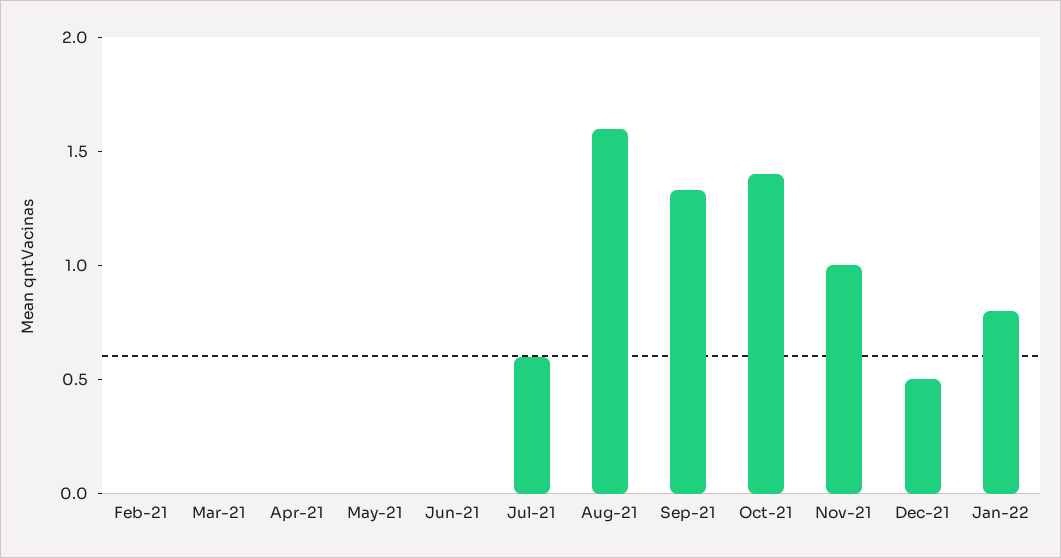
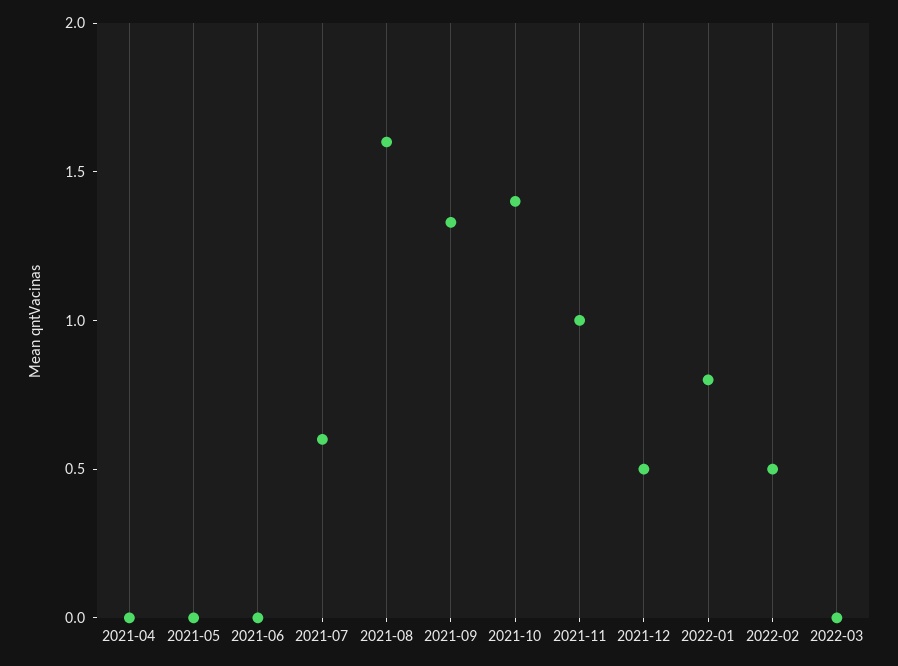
Feb-21: 0 -> none
Mar-21: 0 -> none
2022-02: none -> 0.5
2022-03: none -> 0

